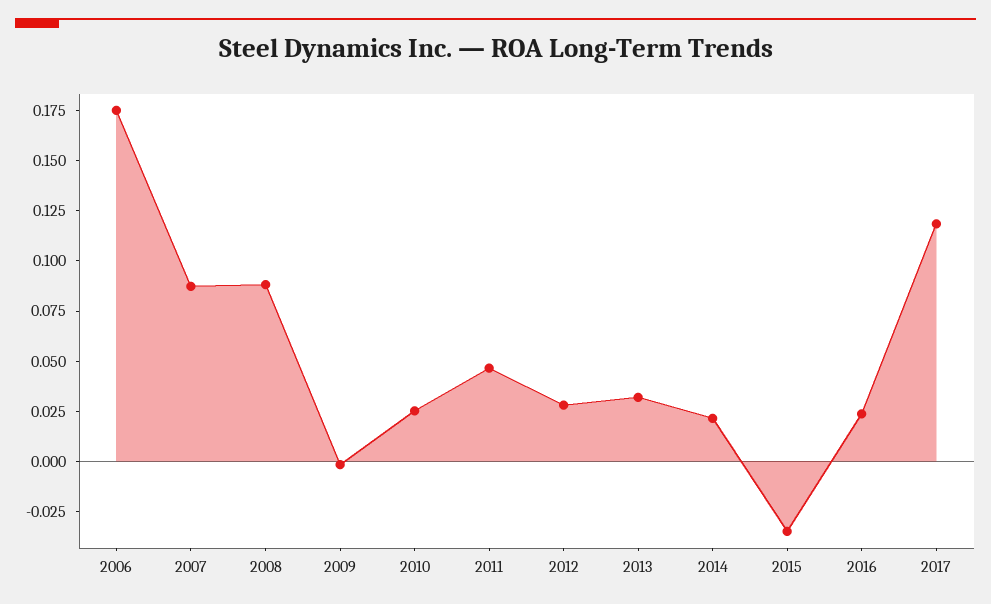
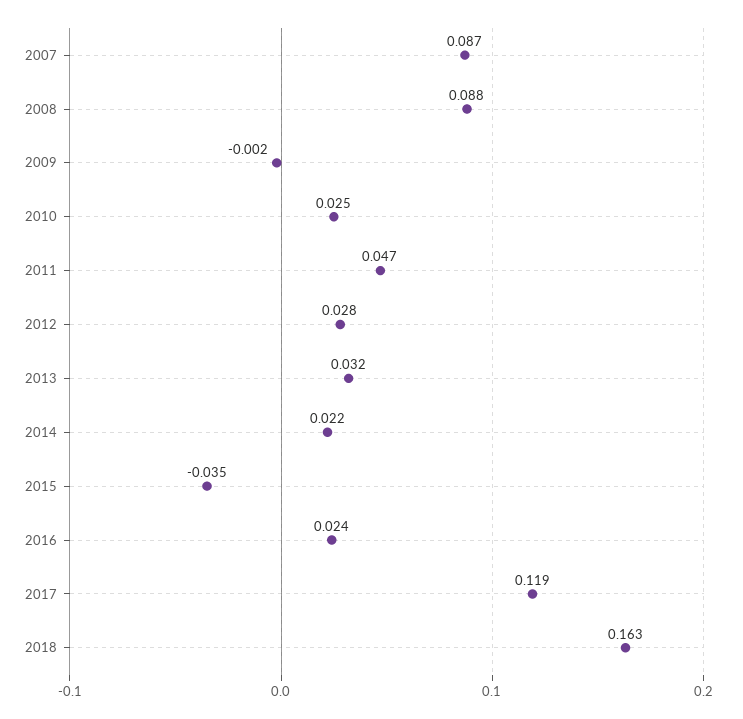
2006: 0.175 -> none
2018: none -> 0.163

